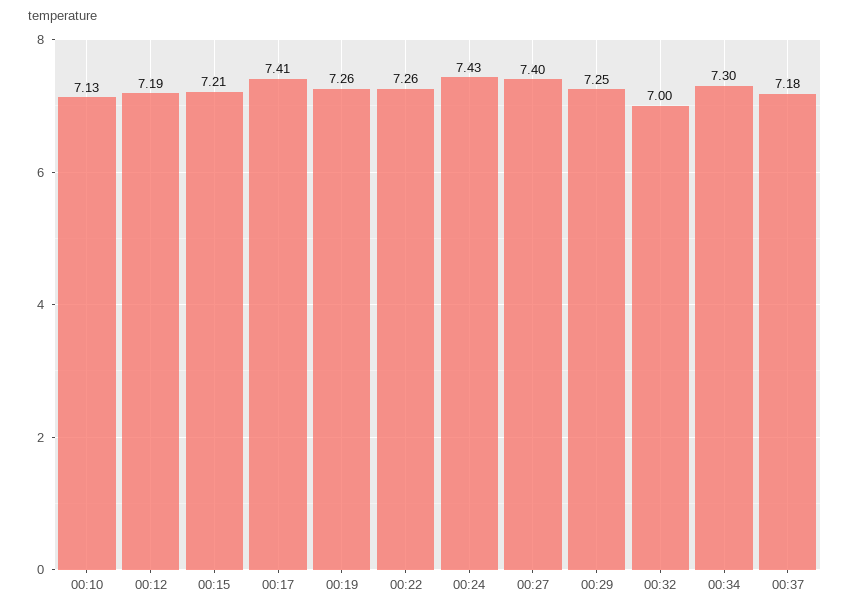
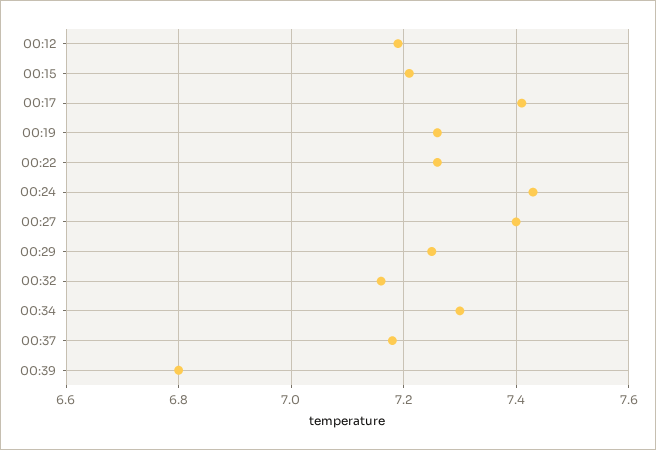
00:10: 7.13 -> none
00:32: 7 -> 7.15
00:39: none -> 6.8

